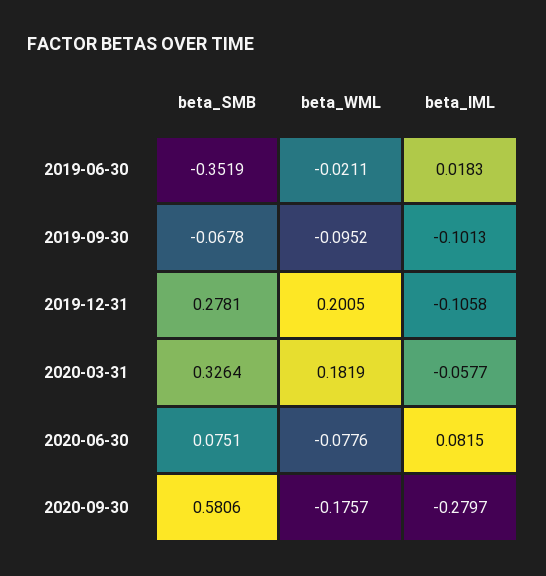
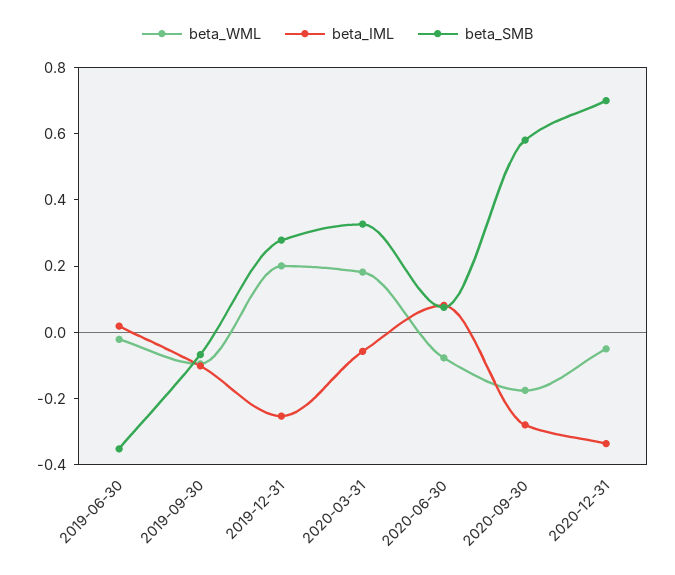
beta_IML, 2019-12-31: -0.1058 -> -0.25
beta_WML, 2020-12-31: none -> -0.05
beta_IML, 2020-12-31: none -> -0.35
beta_SMB, 2020-12-31: none -> 0.7

